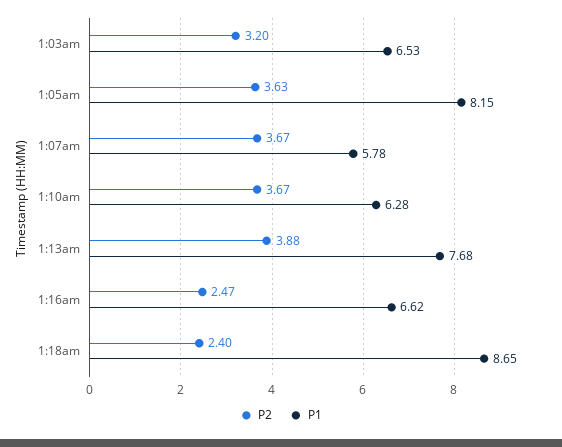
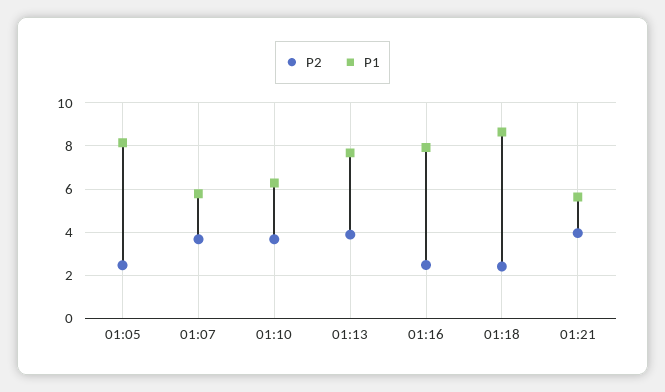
P2, 1:03am: 3.2 -> none
P1, 1:03am: 6.53 -> none
P2, 1:05am: 3.63 -> 2.5
P1, 1:16am: 6.62 -> 8
P2, 01:21: none -> 4
P1, 01:21: none -> 5.5

